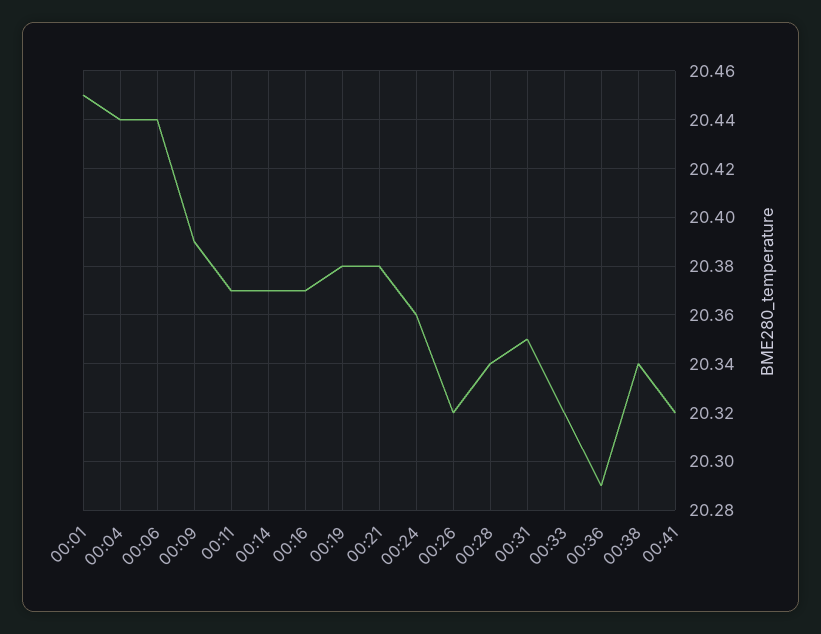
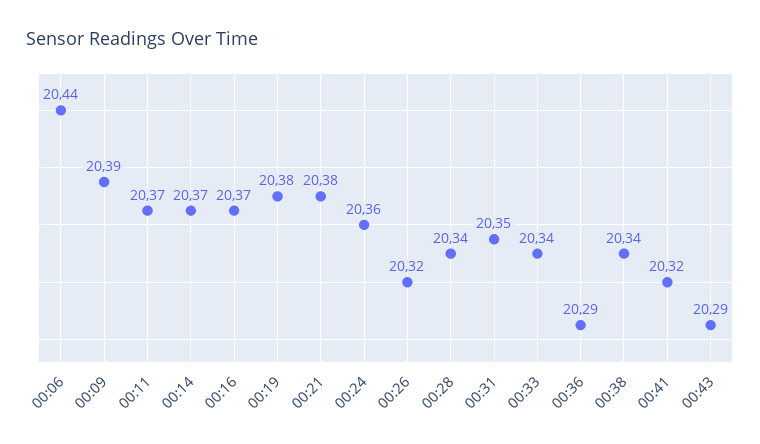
00:01: 20.45 -> none
00:04: 20.44 -> none
00:33: 20.32 -> 20.34
00:43: none -> 20.29

